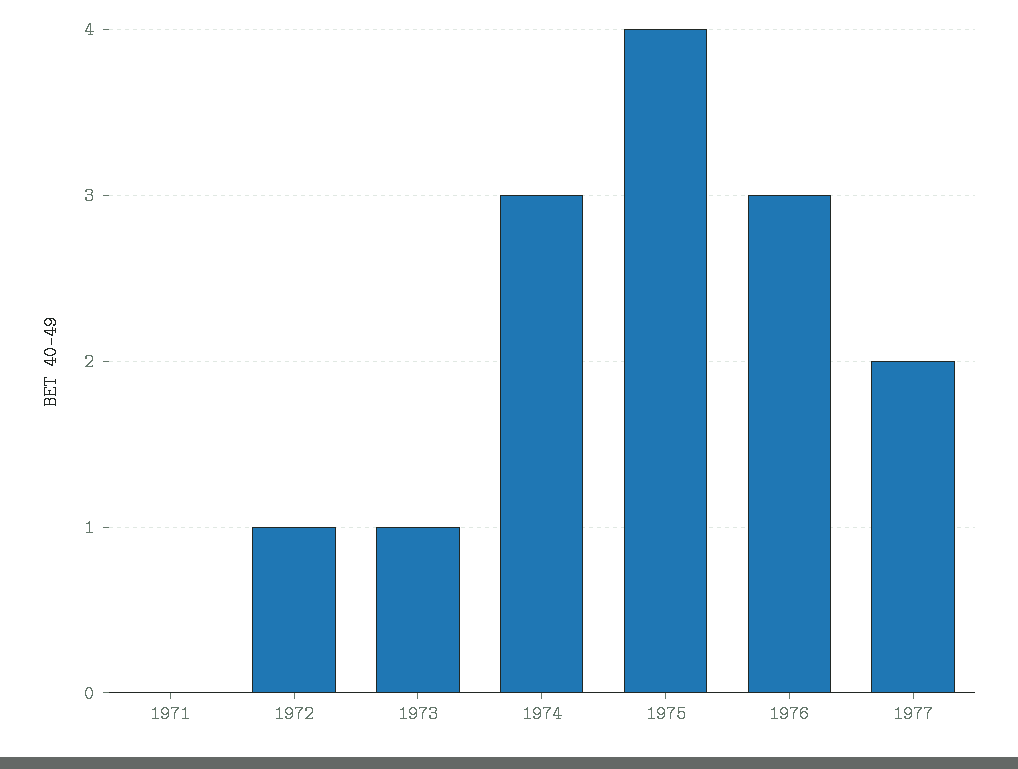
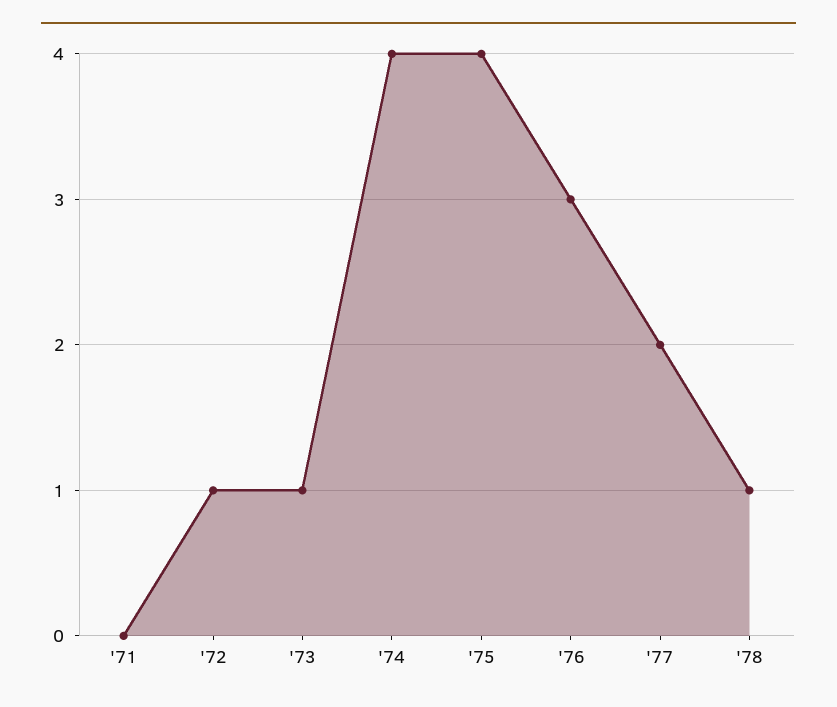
1974: 3 -> 4
'78: none -> 1

